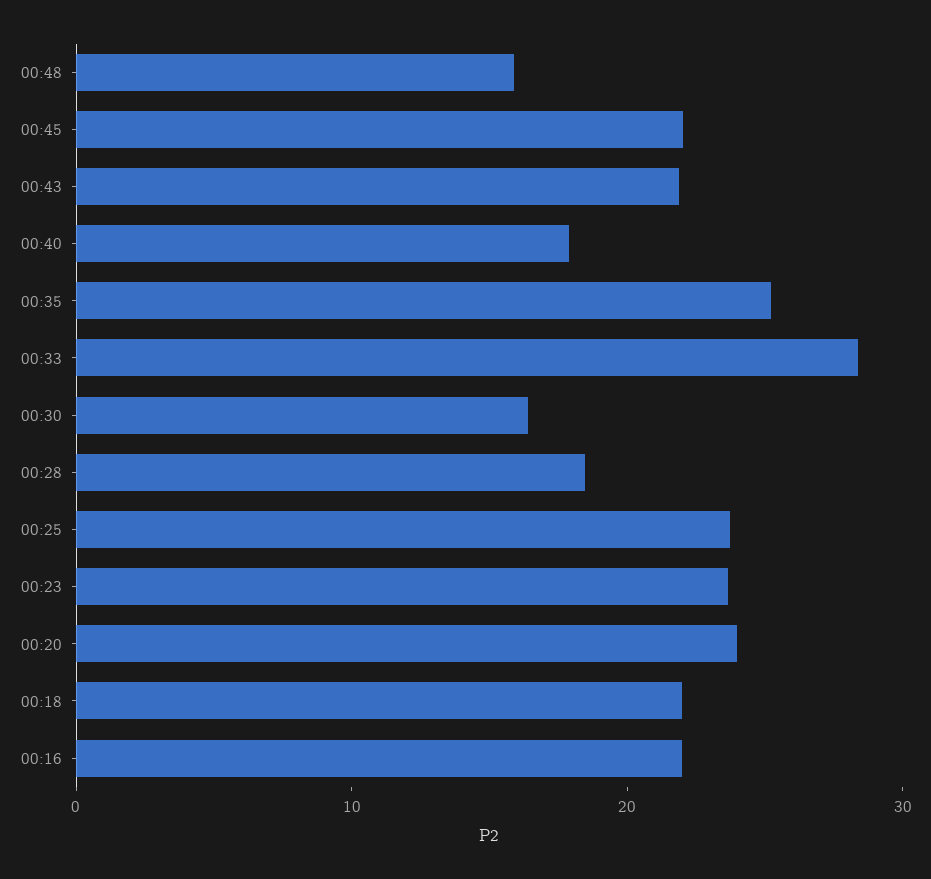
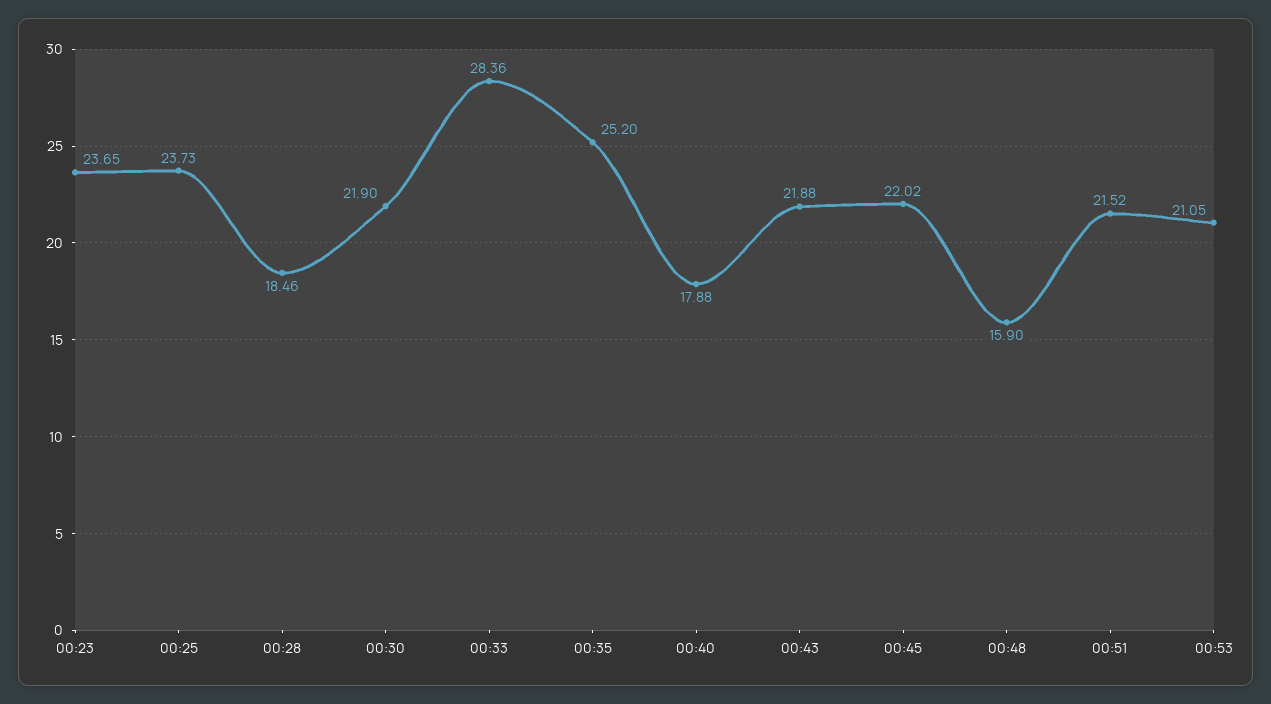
00:30: 16 -> 21.9
00:20: 24 -> none
00:18: 22 -> none
00:16: 22 -> none
00:51: none -> 21.52
00:53: none -> 21.05

